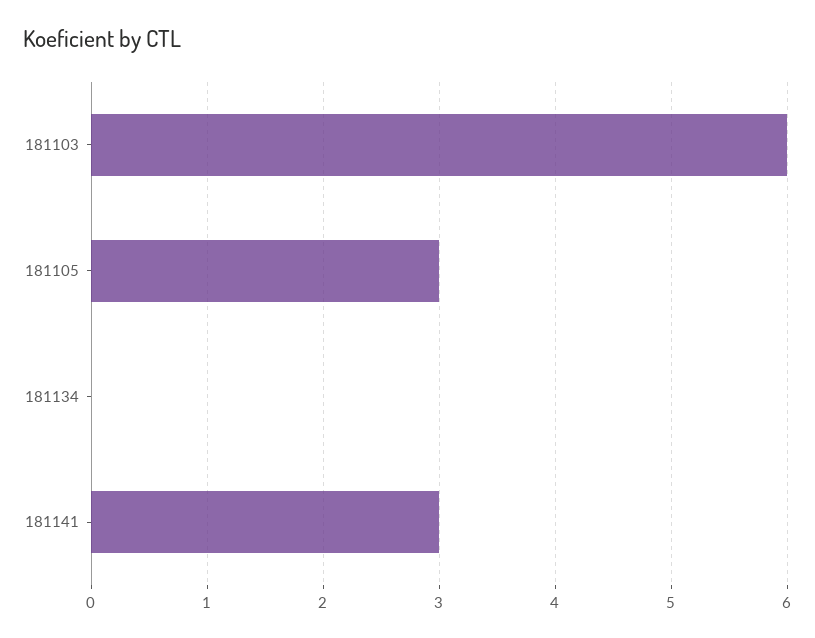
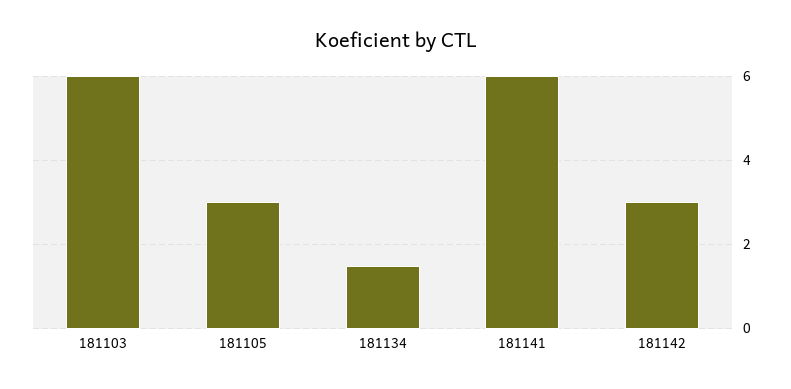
181134: 0 -> 1.5
181141: 3 -> 6
181142: none -> 3

